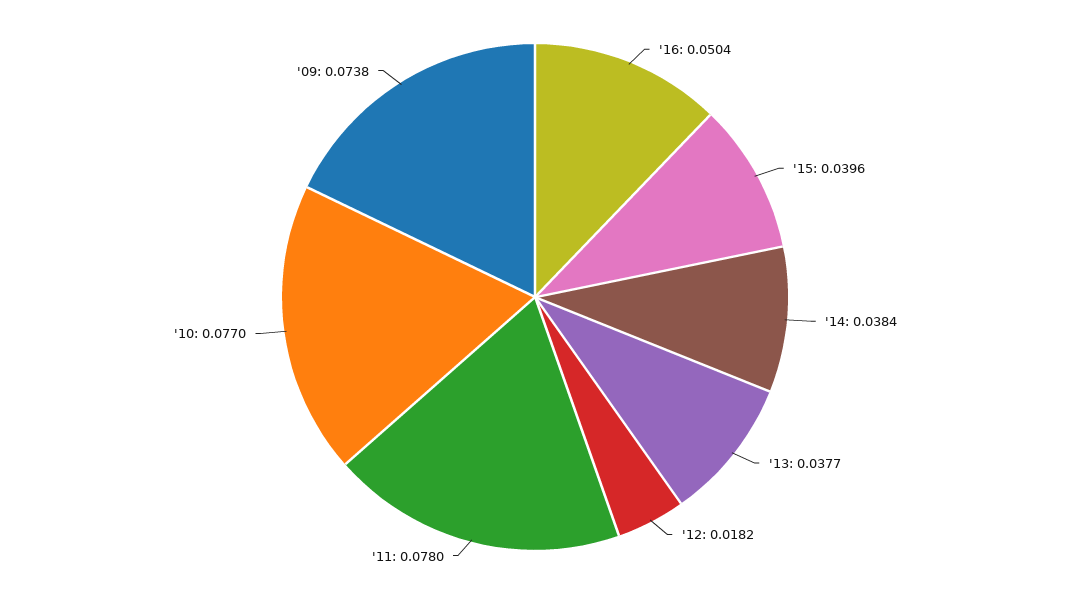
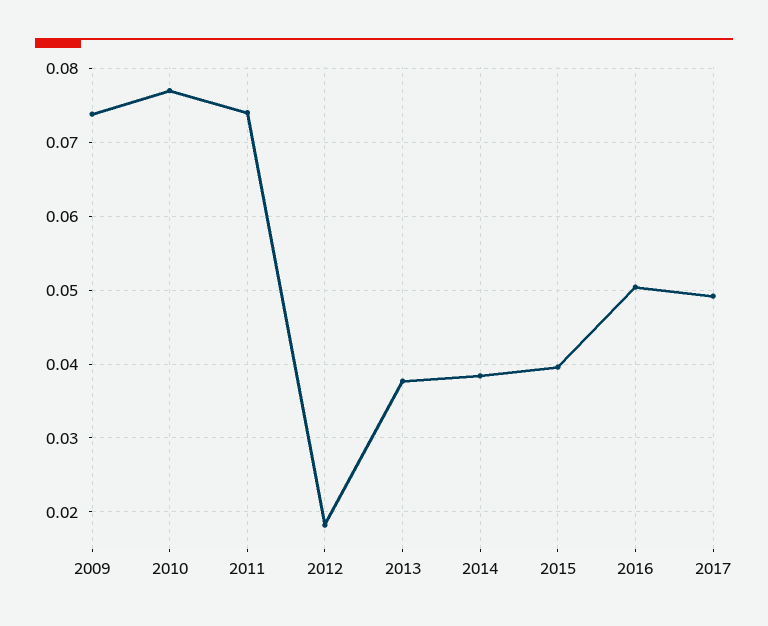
'11: 0.078 -> 0.074
2017: none -> 0.049

